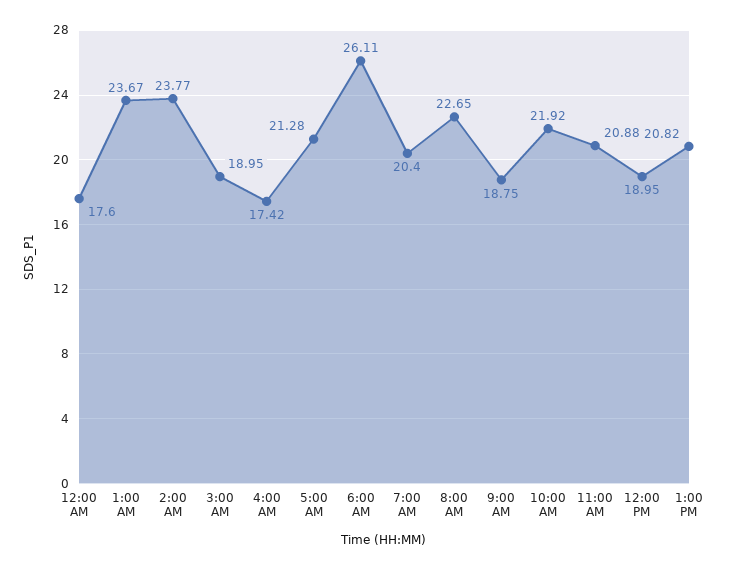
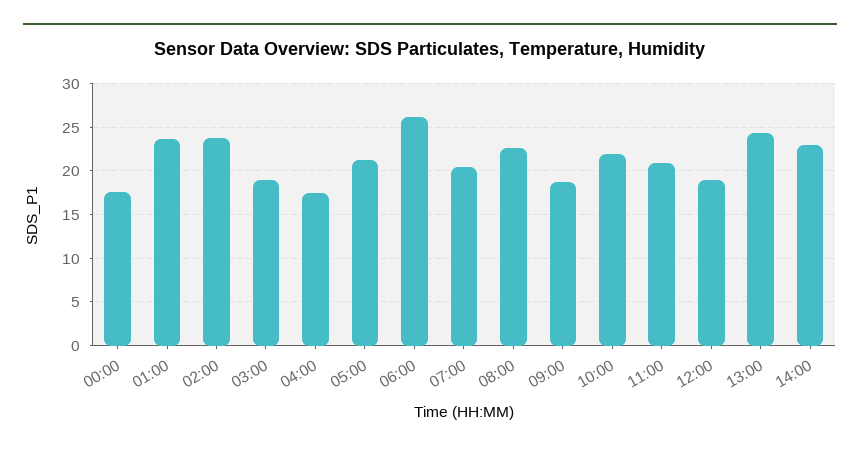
1:00 PM: 20.82 -> 24
14:00: none -> 23

